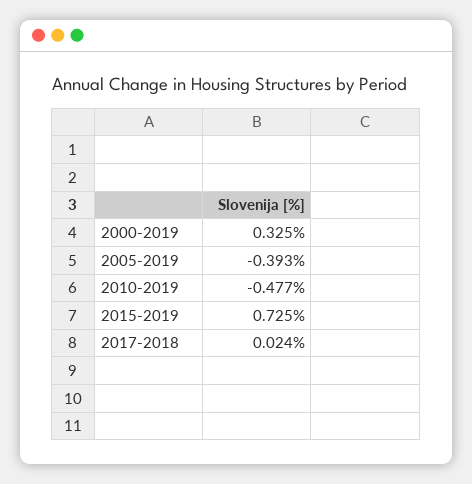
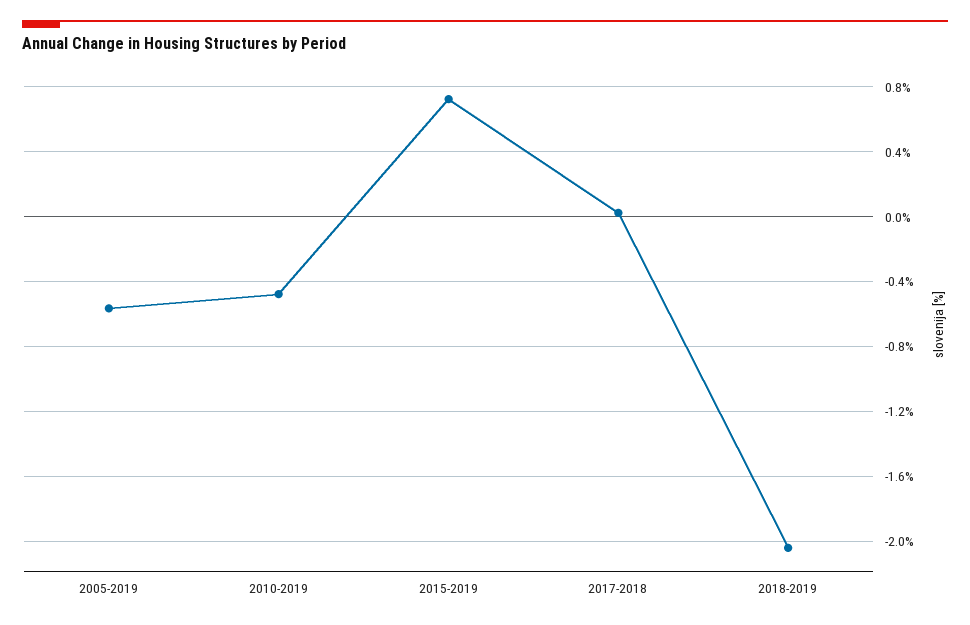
2000-2019: 0.325 -> none
2005-2019: -0.393 -> -0.55
2018-2019: none -> -2.05

